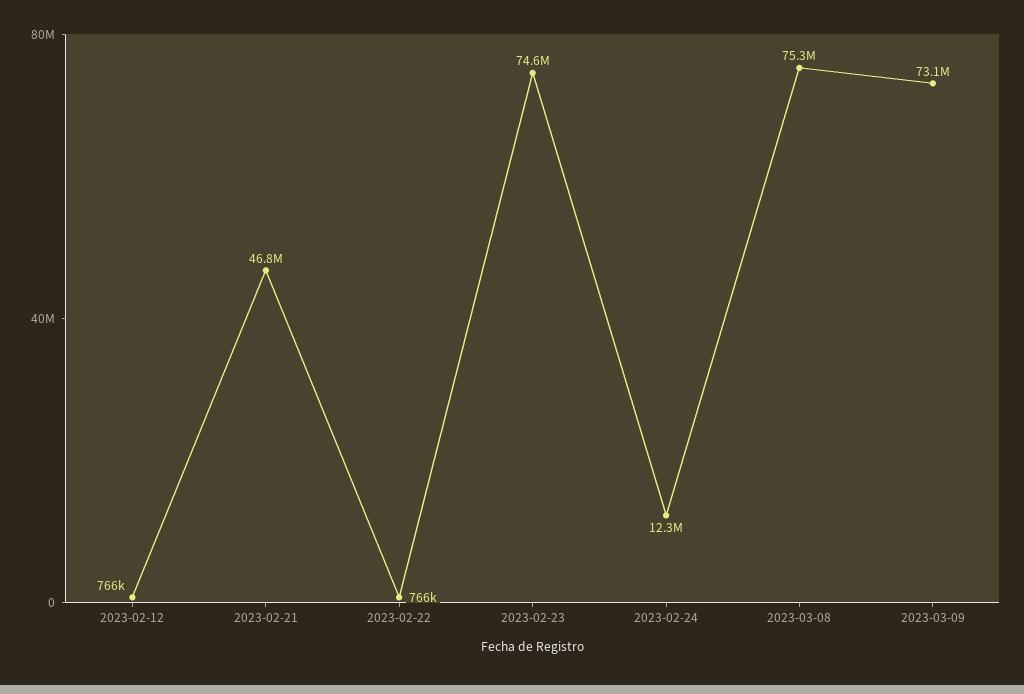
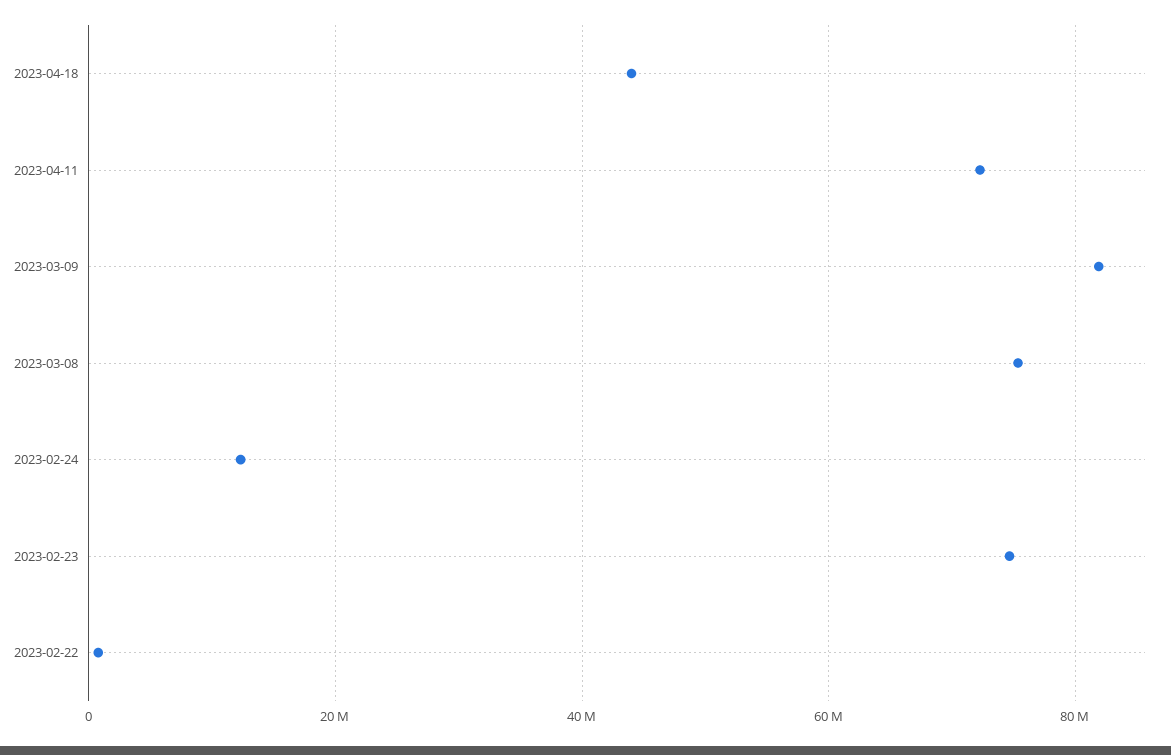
2023-02-12: 766000 -> none
2023-02-21: 46800000 -> none
2023-03-09: 73100000 -> 82000000
2023-04-18: none -> 44000000
2023-04-11: none -> 72000000

